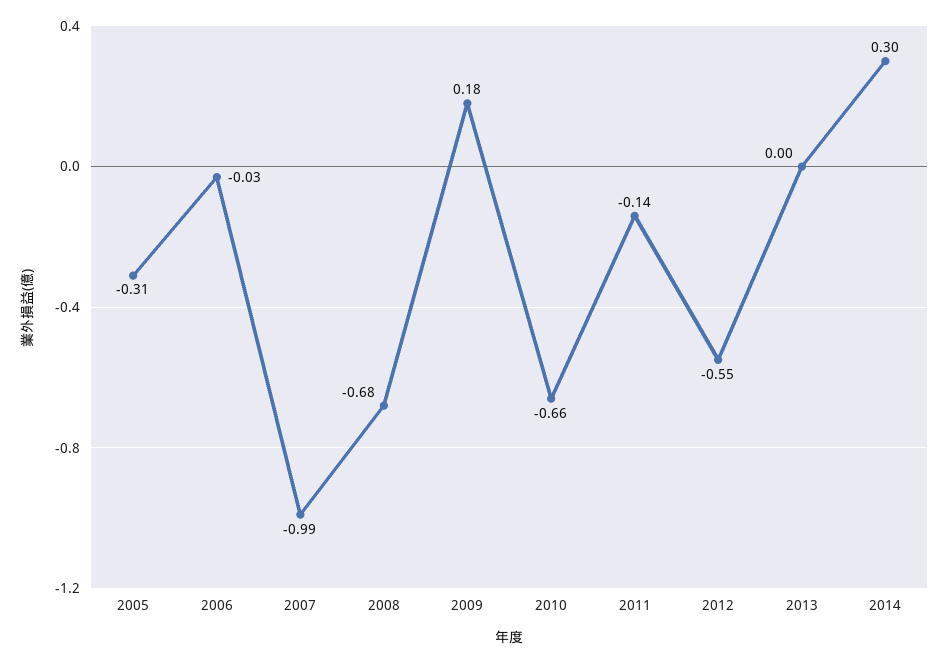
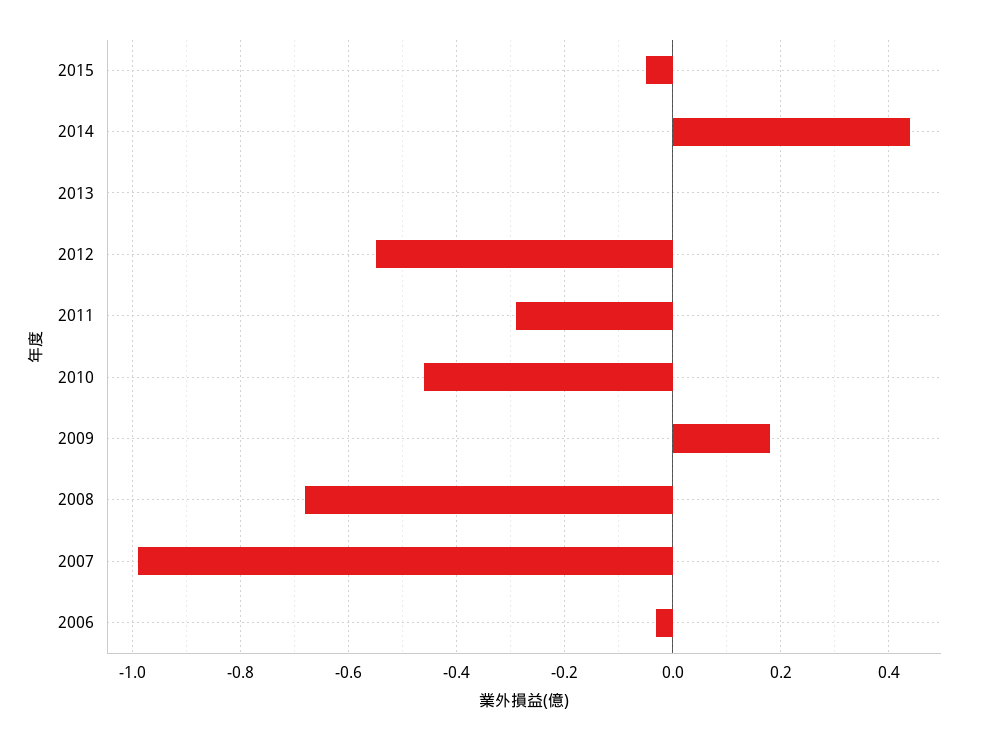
2005: -0.31 -> none
2010: -0.66 -> -0.45
2011: -0.14 -> -0.3
2014: 0.3 -> 0.45
2015: none -> -0.05

